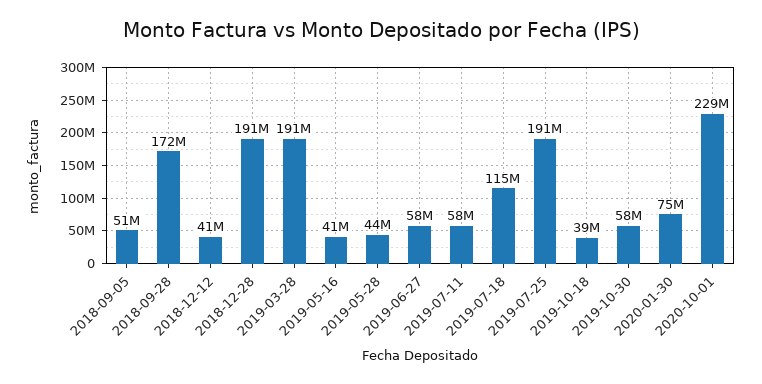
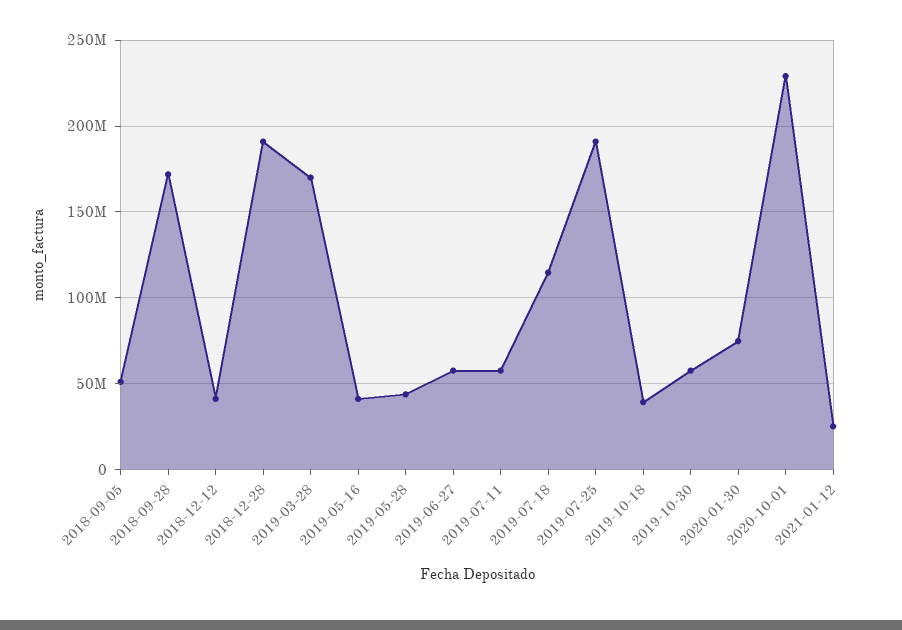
2019-03-28: 191000000 -> 170000000
2021-01-12: none -> 25000000

